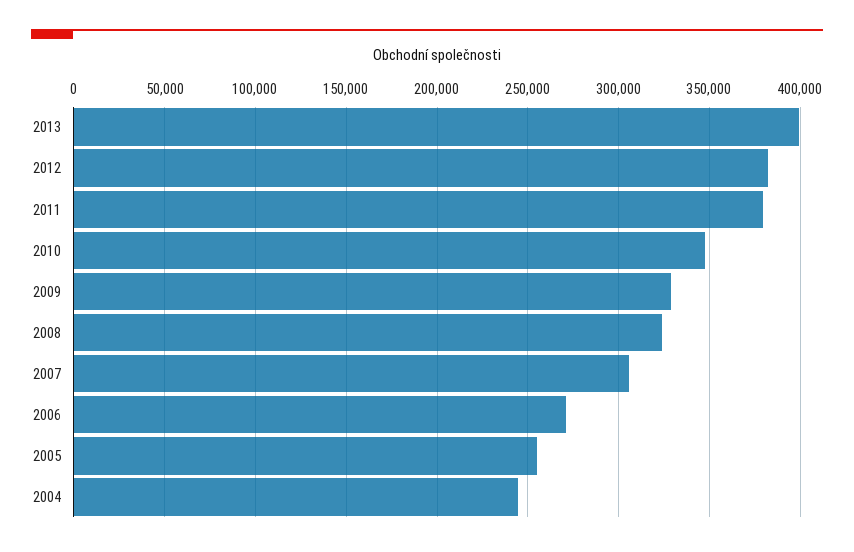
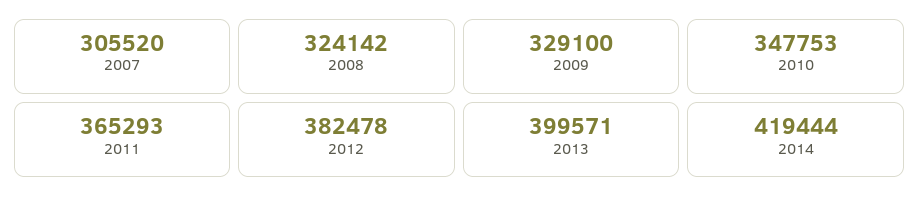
2011: 380000 -> 365293
2006: 270000 -> none
2005: 255000 -> none
2004: 245000 -> none
2014: none -> 419444

